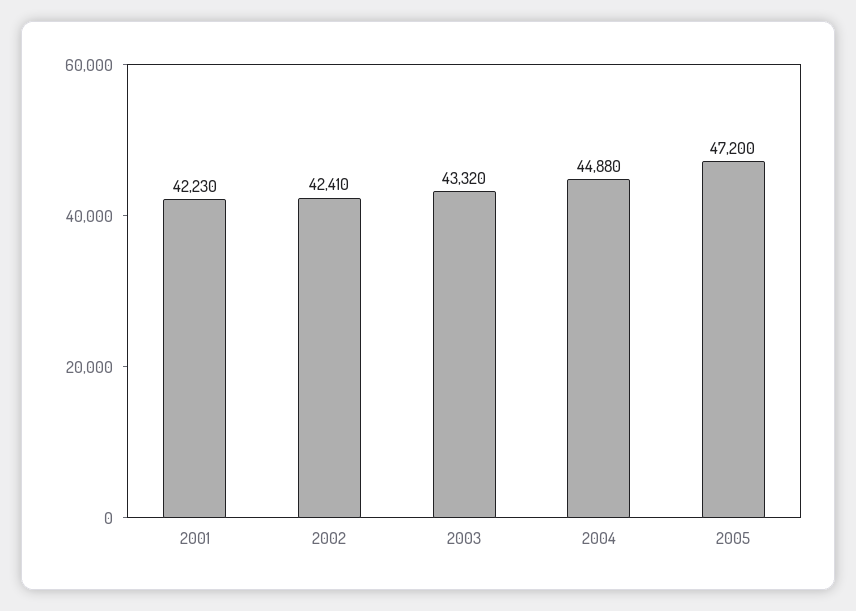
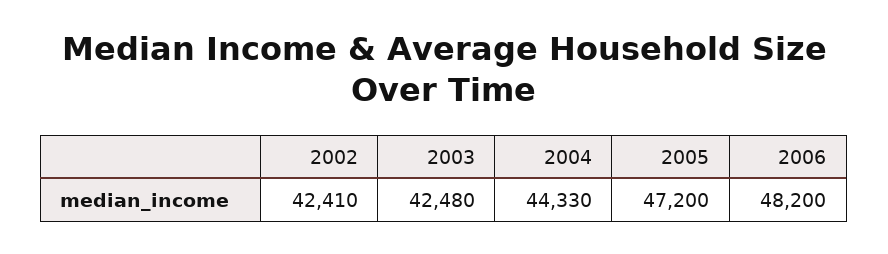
2001: 42230 -> none
2003: 43320 -> 42480
2004: 44880 -> 44330
2006: none -> 48200

